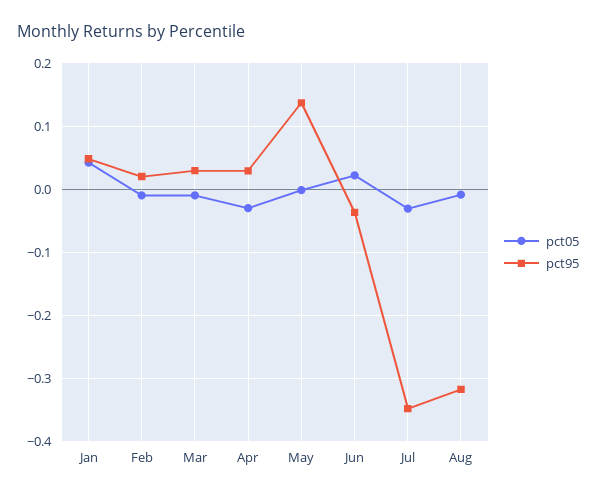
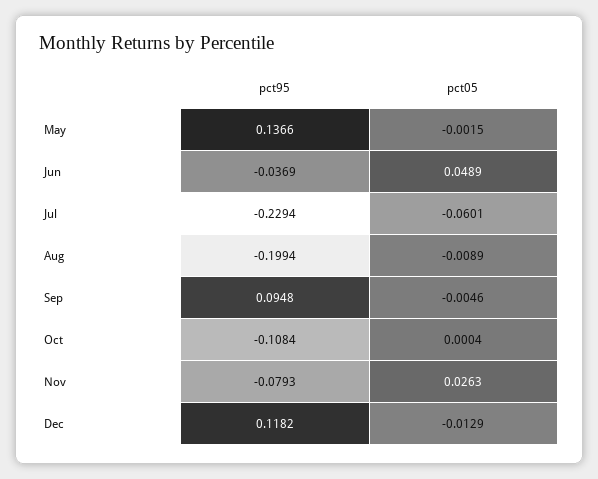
pct05, Jan: 0.04 -> none
pct95, Jan: 0.05 -> none
pct05, Feb: -0.01 -> none
pct95, Feb: 0.02 -> none
pct05, Mar: -0.01 -> none
pct95, Mar: 0.03 -> none
pct05, Apr: -0.03 -> none
pct95, Apr: 0.03 -> none
pct05, Jun: 0.02 -> 0.0489
pct05, Jul: -0.03 -> -0.0601
pct95, Jul: -0.35 -> -0.2294
pct95, Aug: -0.32 -> -0.1994
pct95, Sep: none -> 0.0948
pct05, Sep: none -> -0.0046
pct95, Oct: none -> -0.1084
pct05, Oct: none -> 0.0004
pct95, Nov: none -> -0.0793
pct05, Nov: none -> 0.0263
pct95, Dec: none -> 0.1182
pct05, Dec: none -> -0.0129

